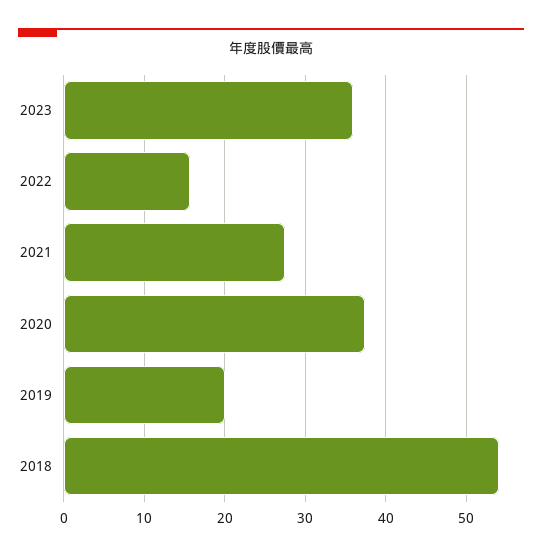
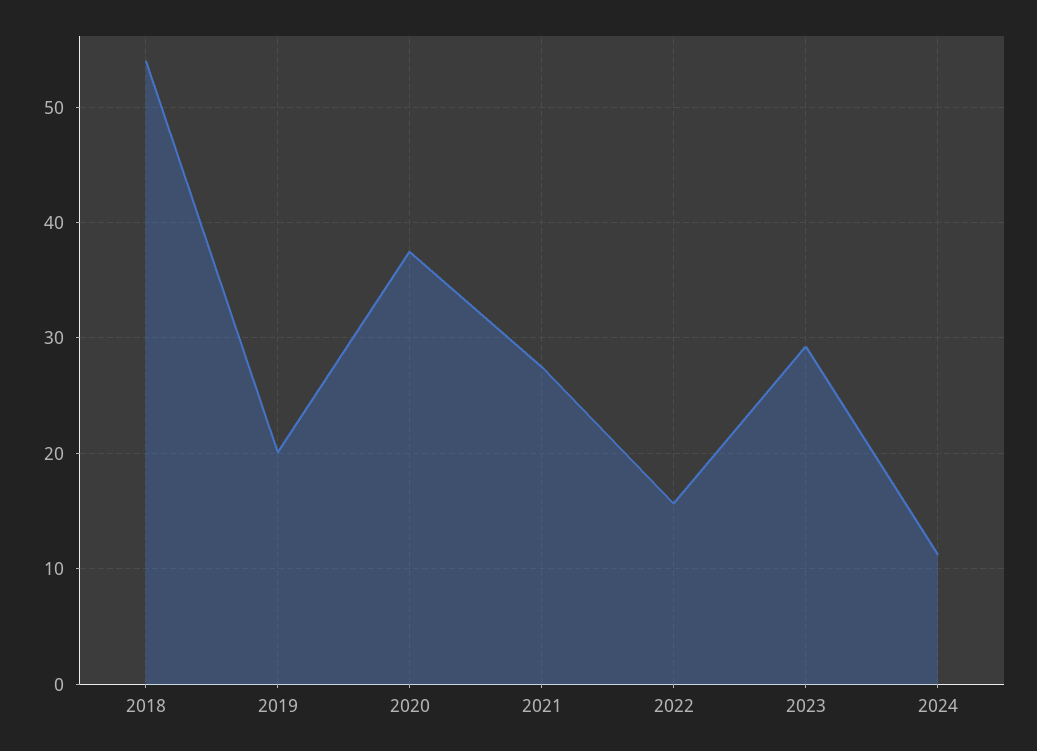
2023: 36 -> 29
2024: none -> 11

